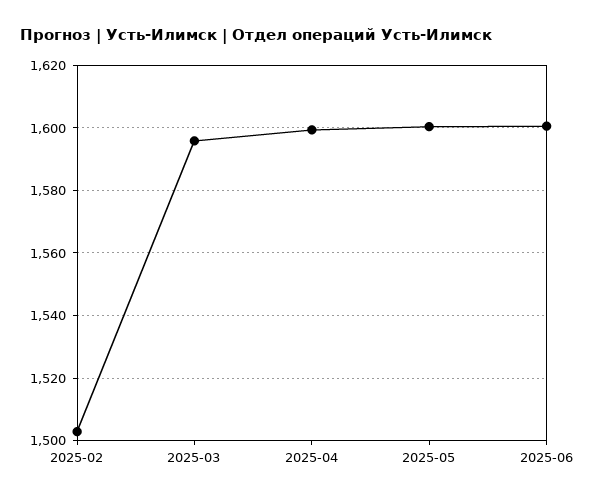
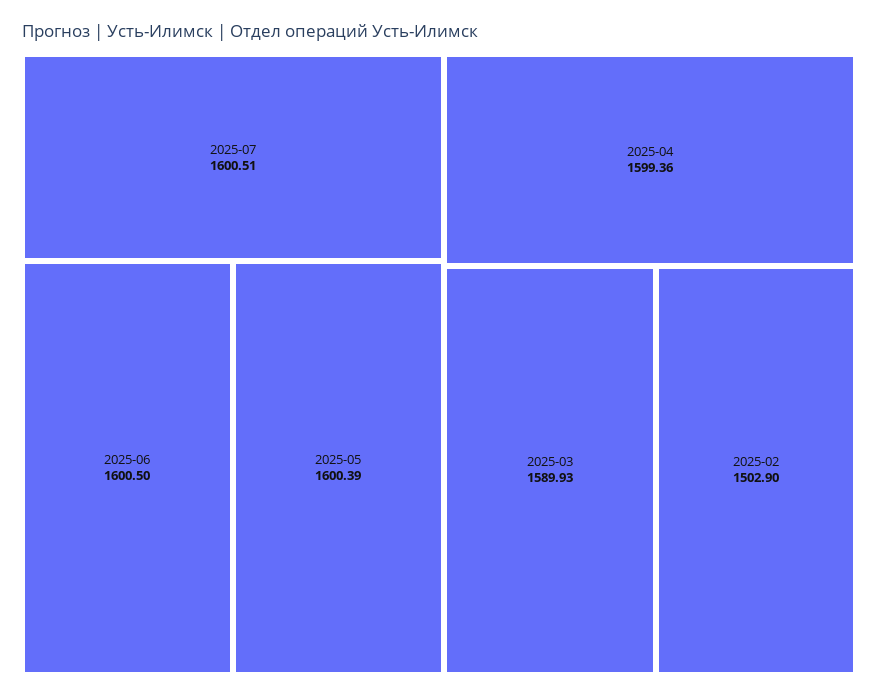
2025-03: 1596 -> 1589.93
2025-07: none -> 1600.51

